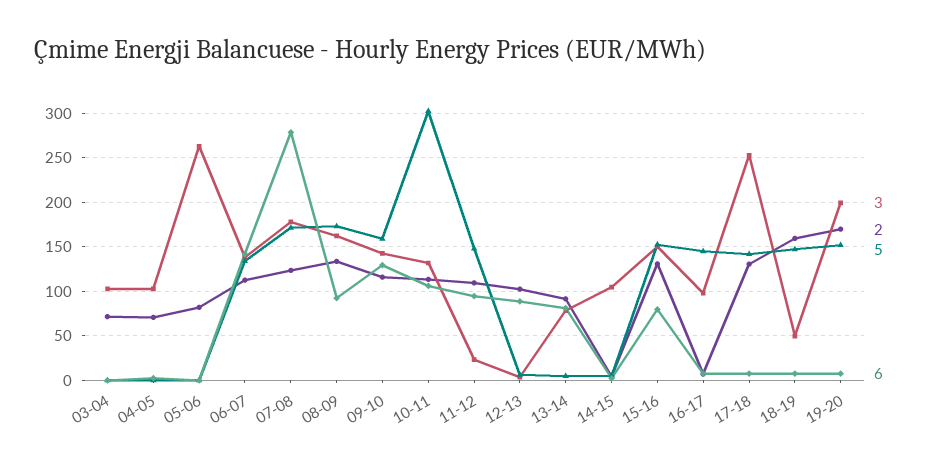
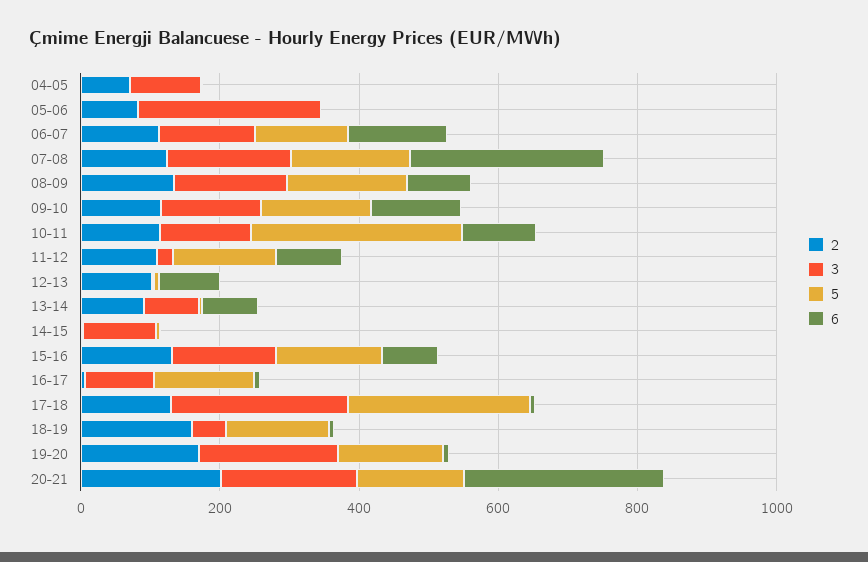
3, 03-04: 100 -> none
2, 03-04: 70 -> none
5, 03-04: 0 -> none
6, 03-04: 0 -> none
5, 17-18: 140 -> 250
2, 20-21: none -> 200
3, 20-21: none -> 200
5, 20-21: none -> 150
6, 20-21: none -> 300

